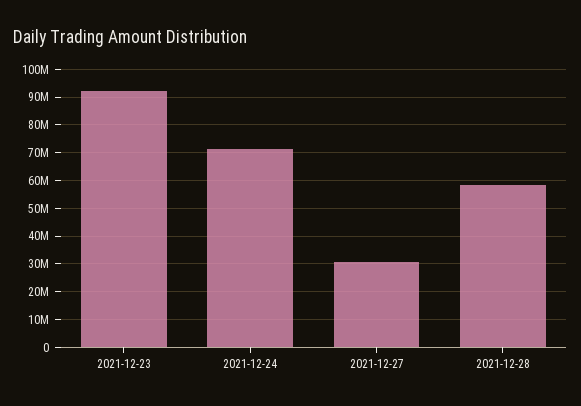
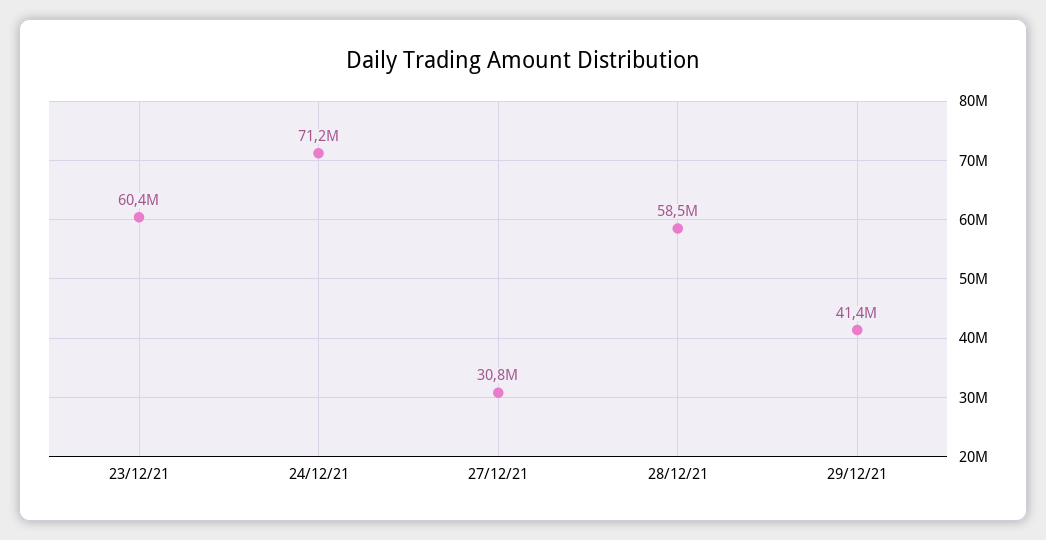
2021-12-23: 92500000 -> 60400000
29/12/21: none -> 41400000

